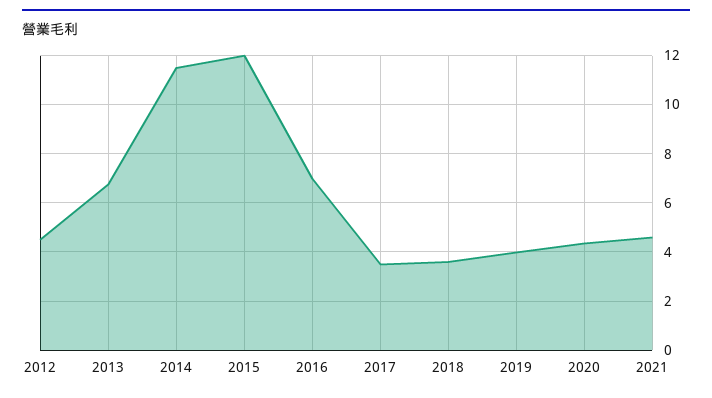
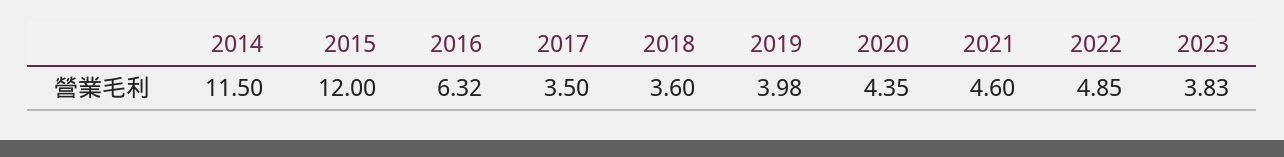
2012: 4.5 -> none
2013: 6.75 -> none
2016: 7 -> 6.32
2022: none -> 4.85
2023: none -> 3.83

